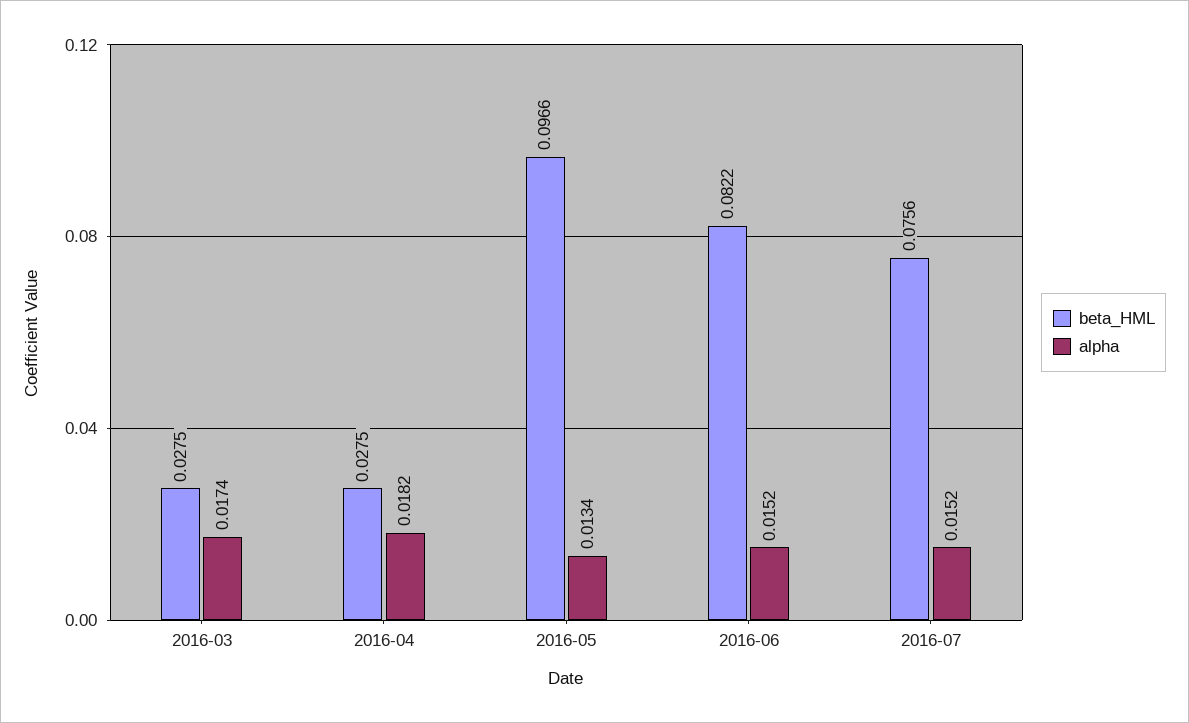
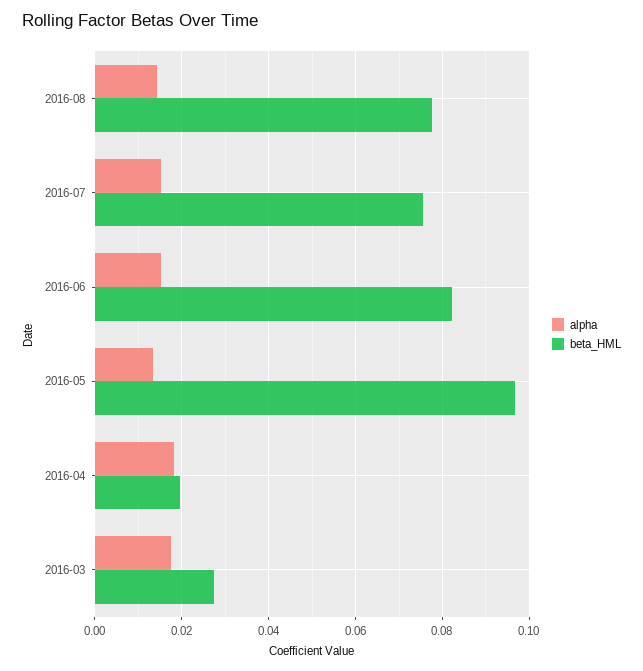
beta_HML, 2016-04: 0.0275 -> 0.02
alpha, 2016-08: none -> 0.014
beta_HML, 2016-08: none -> 0.078

